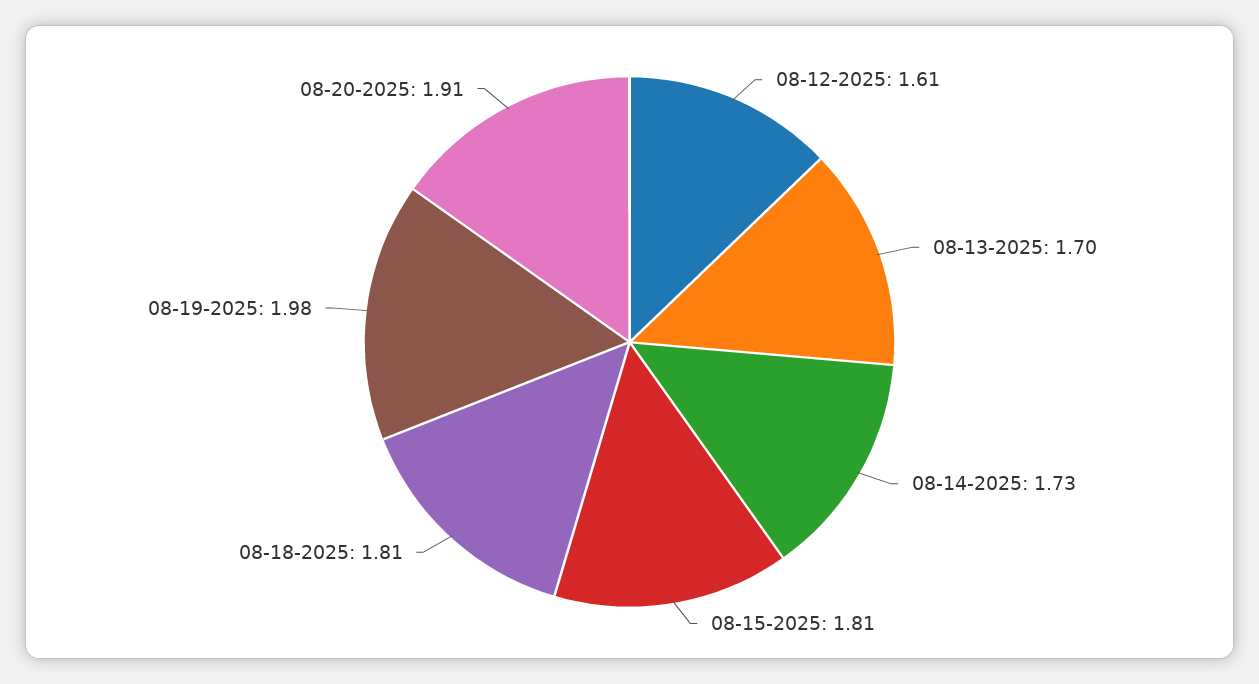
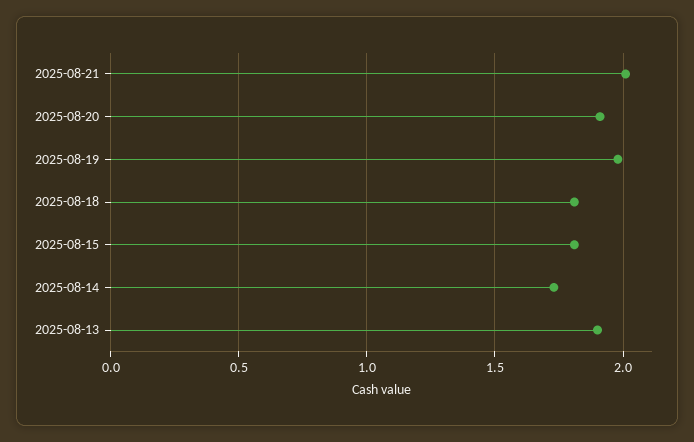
08-12-2025: 1.61 -> none
08-13-2025: 1.7 -> 1.9
2025-08-21: none -> 2

